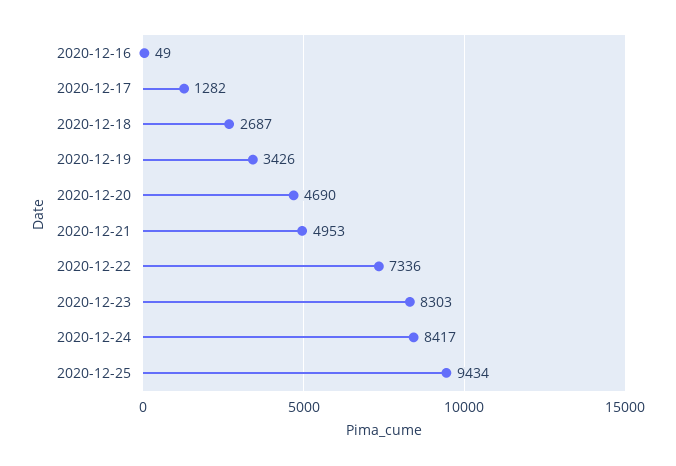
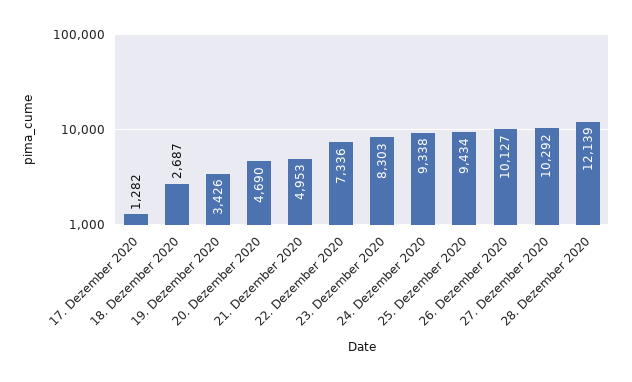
2020-12-16: 49 -> none
2020-12-24: 8417 -> 9338
26. Dezember 2020: none -> 10127
27. Dezember 2020: none -> 10292
28. Dezember 2020: none -> 12139

